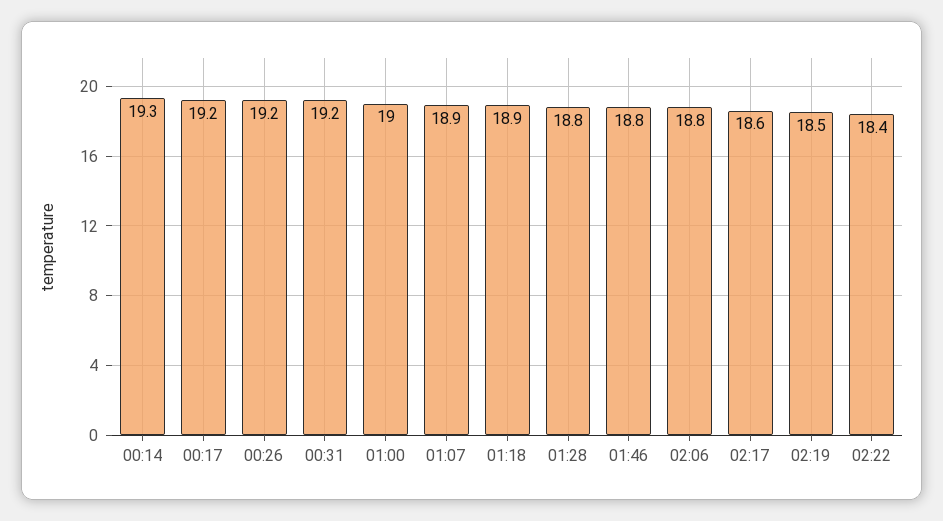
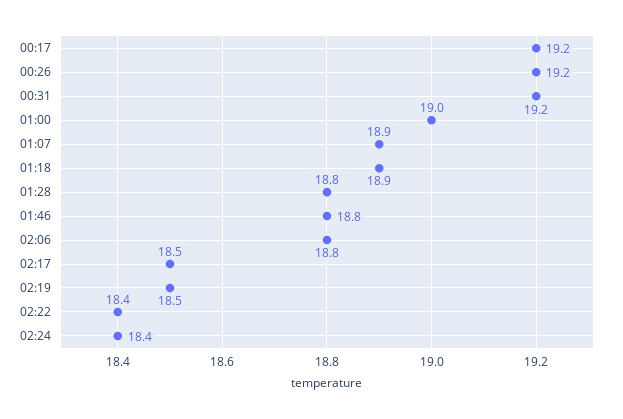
00:14: 19.3 -> none
02:17: 18.6 -> 18.5
02:24: none -> 18.4

